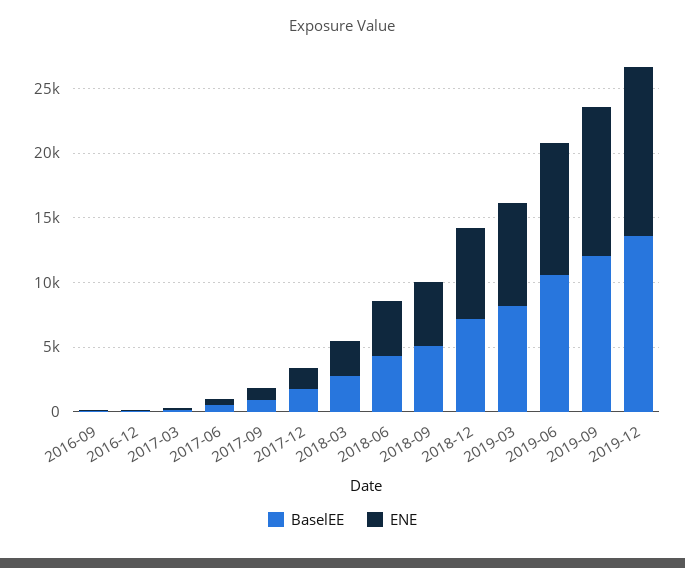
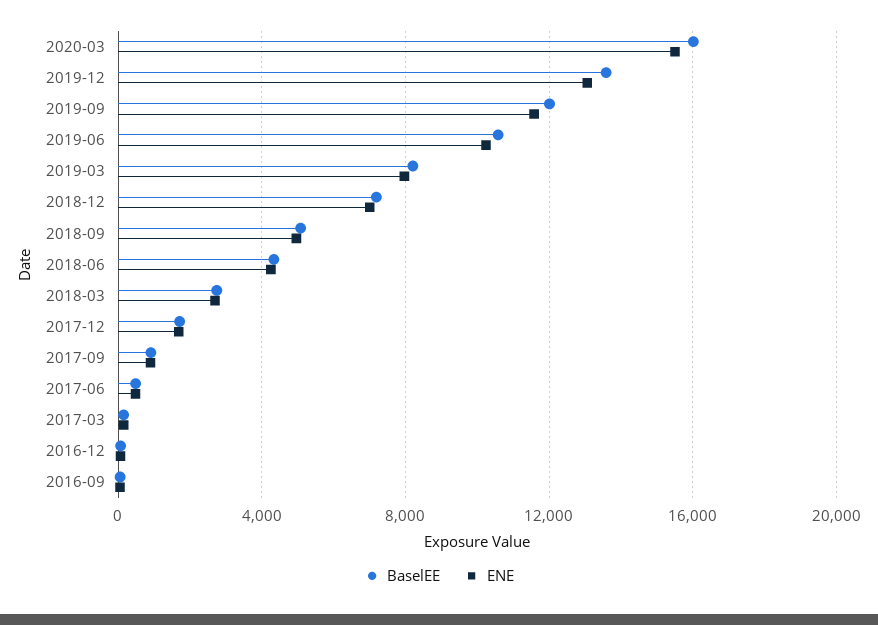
BaselEE, 2020-03: none -> 16000
ENE, 2020-03: none -> 15500

